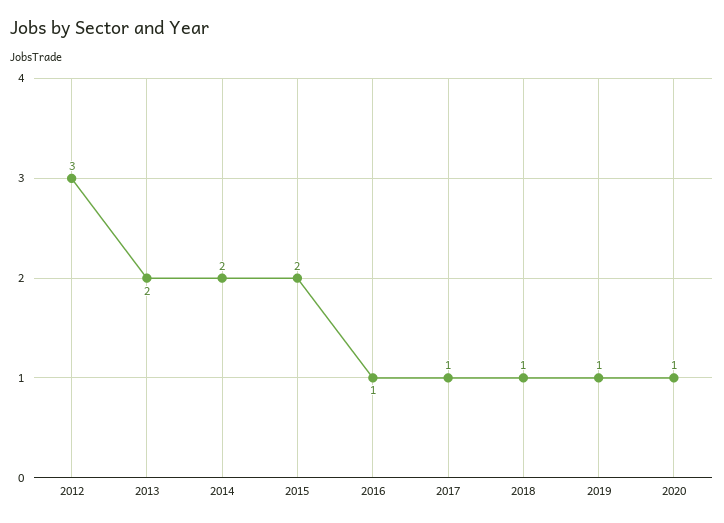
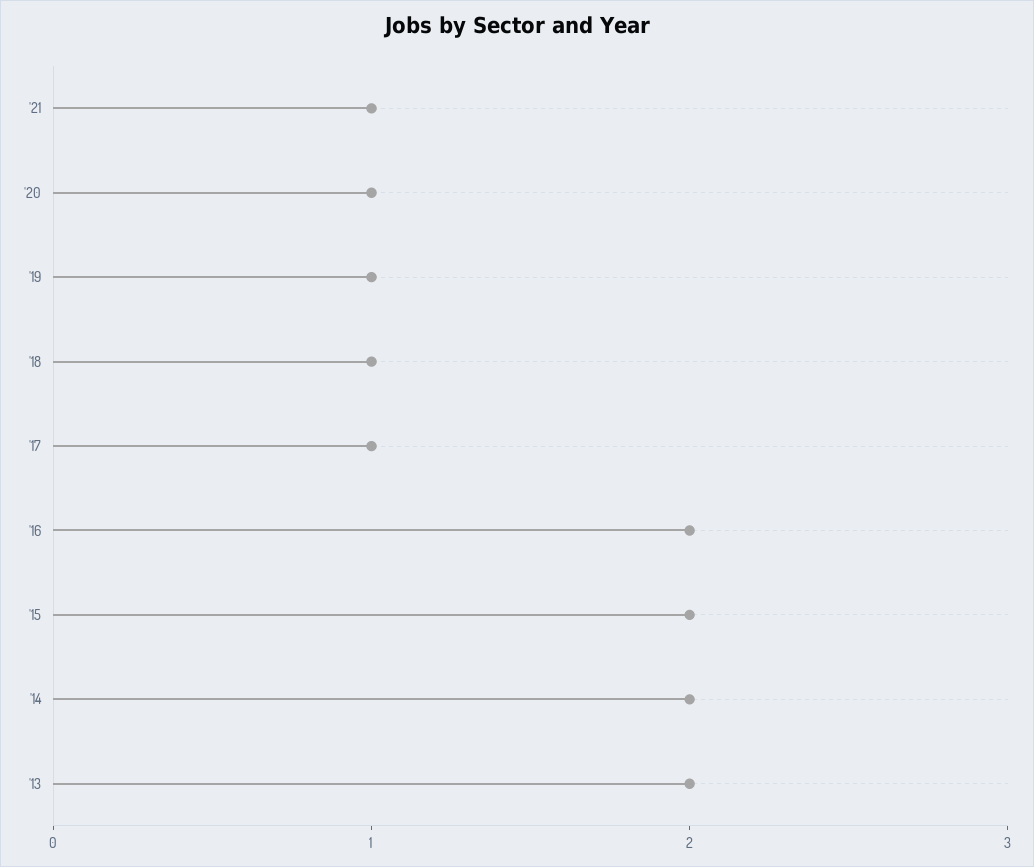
2012: 3 -> none
2016: 1 -> 2
'21: none -> 1

